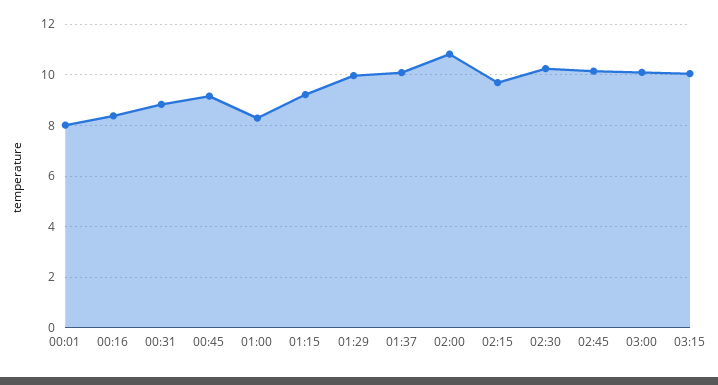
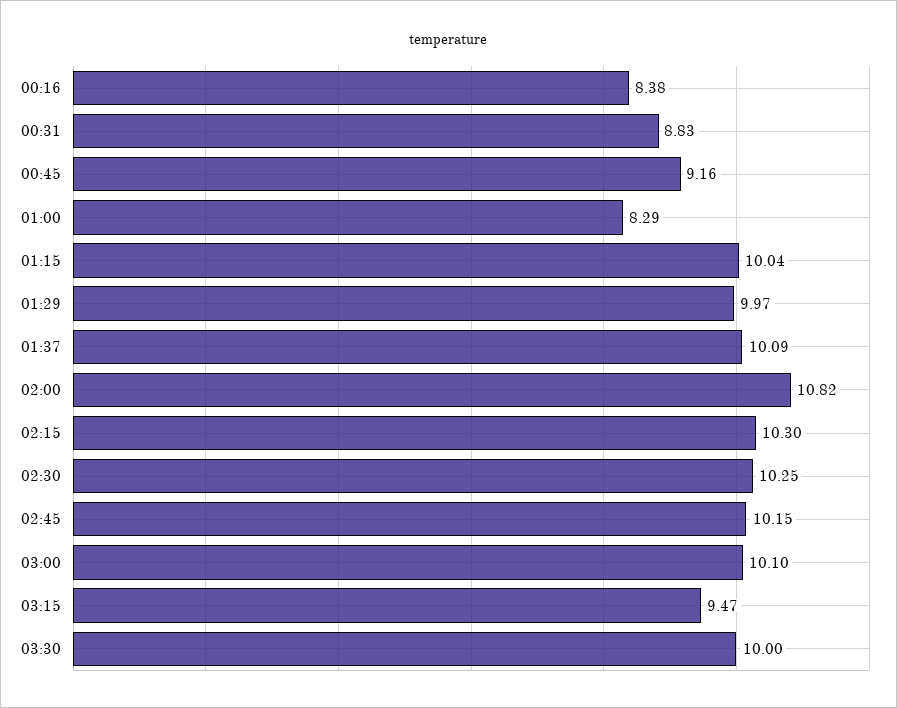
00:01: 8 -> none
01:15: 9.25 -> 10.04
02:15: 9.75 -> 10.3
03:15: 10 -> 9.47
03:30: none -> 10

